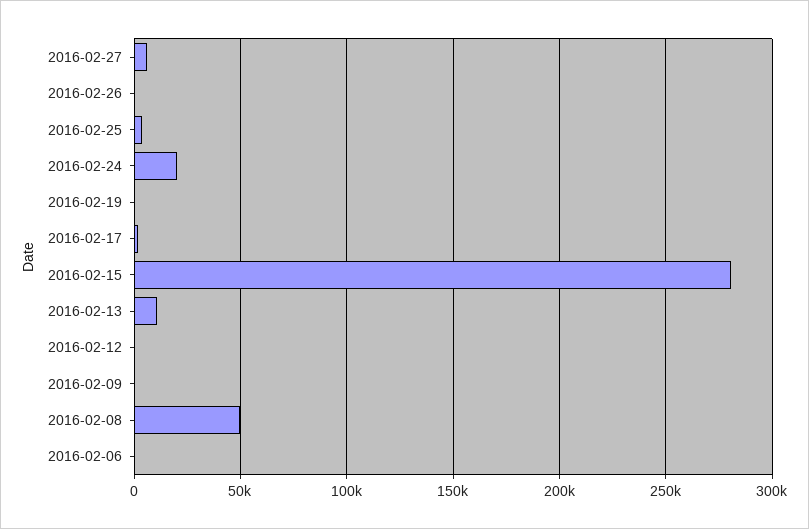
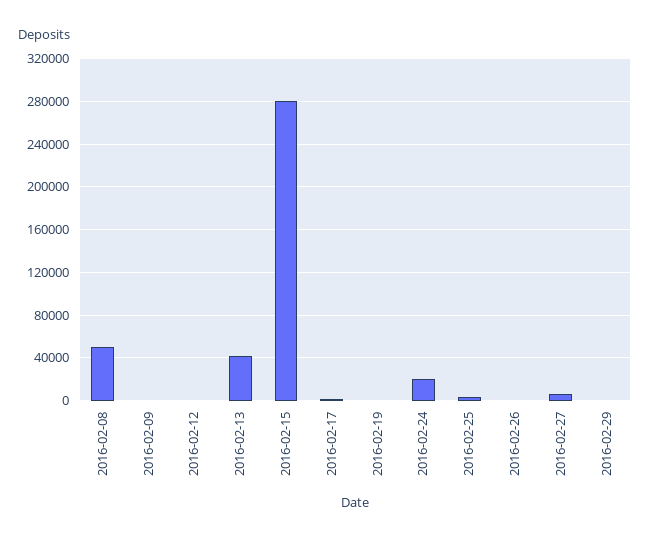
2016-02-13: 10000 -> 40000
2016-02-06: 0 -> none
2016-02-29: none -> 0

